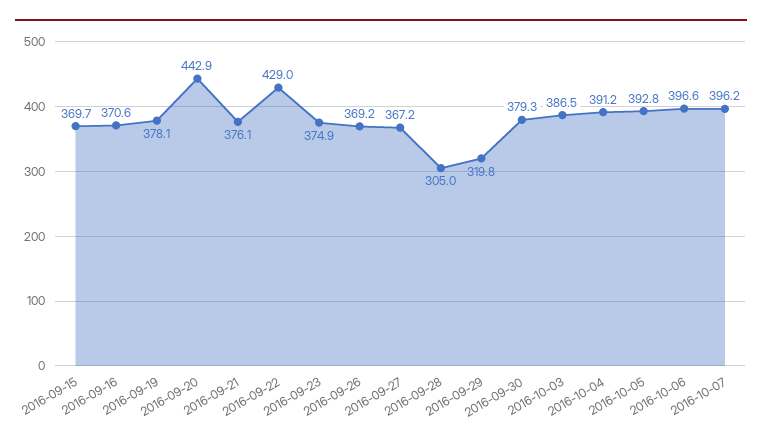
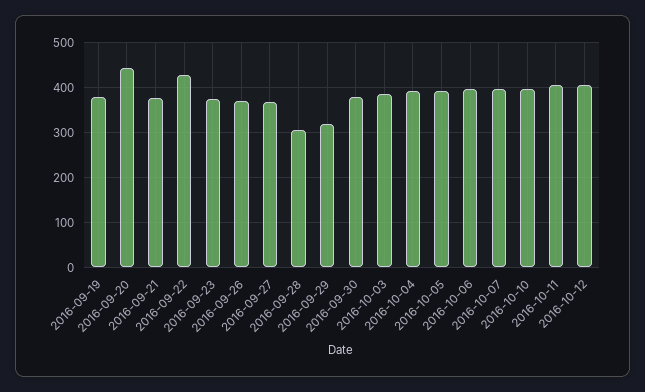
2016-09-15: 369.7 -> none
2016-09-16: 370.6 -> none
2016-10-10: none -> 400
2016-10-11: none -> 400
2016-10-12: none -> 400

